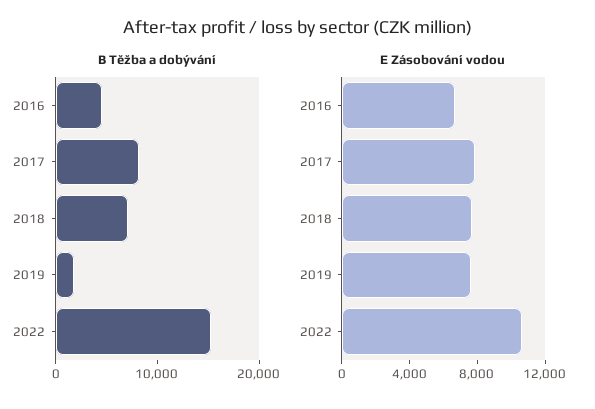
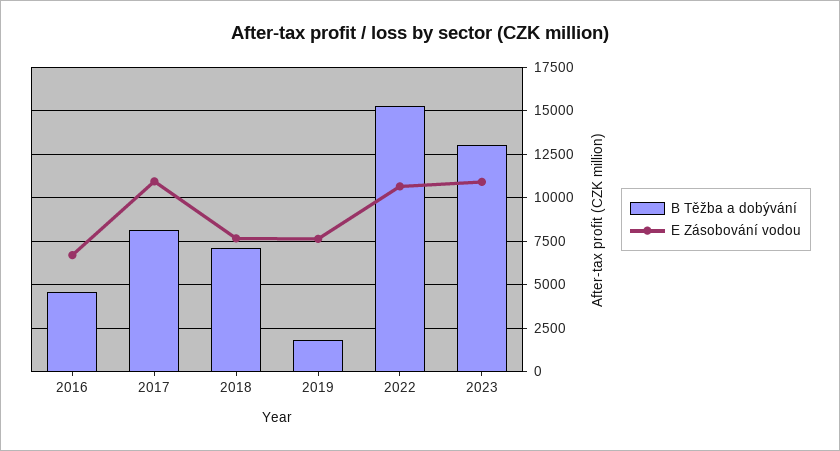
E Zásobování vodou, 2017: 8000 -> 11000
B Těžba a dobývání, 2023: none -> 13000
E Zásobování vodou, 2023: none -> 11000

